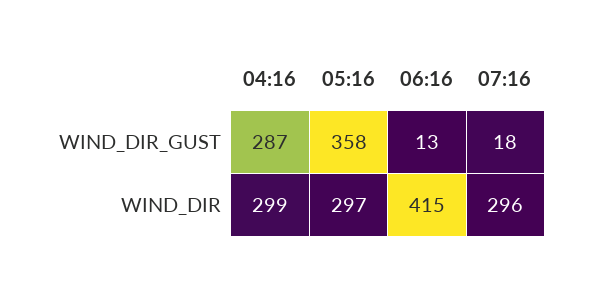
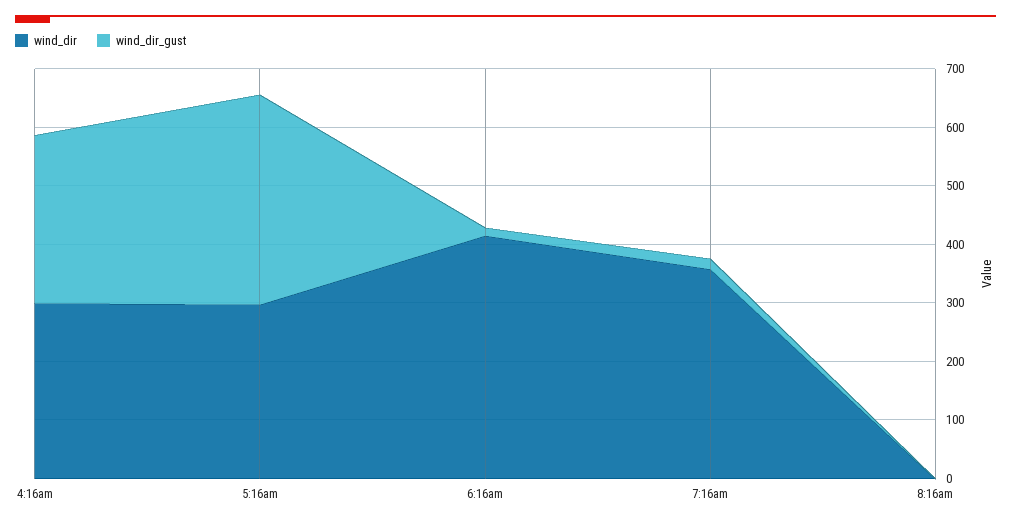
WIND_DIR, 07:16: 296 -> 360
WIND_DIR, 8:16am: none -> 0
WIND_DIR_GUST, 8:16am: none -> 0

